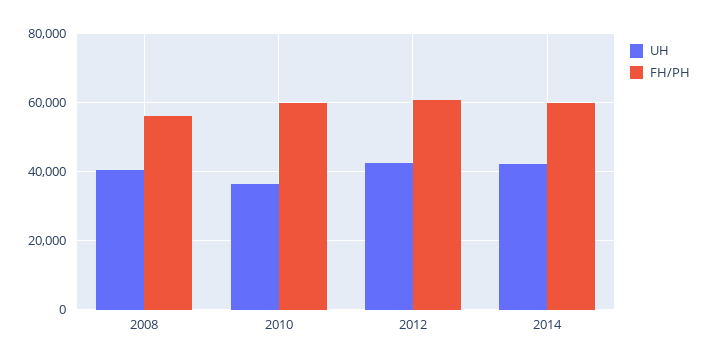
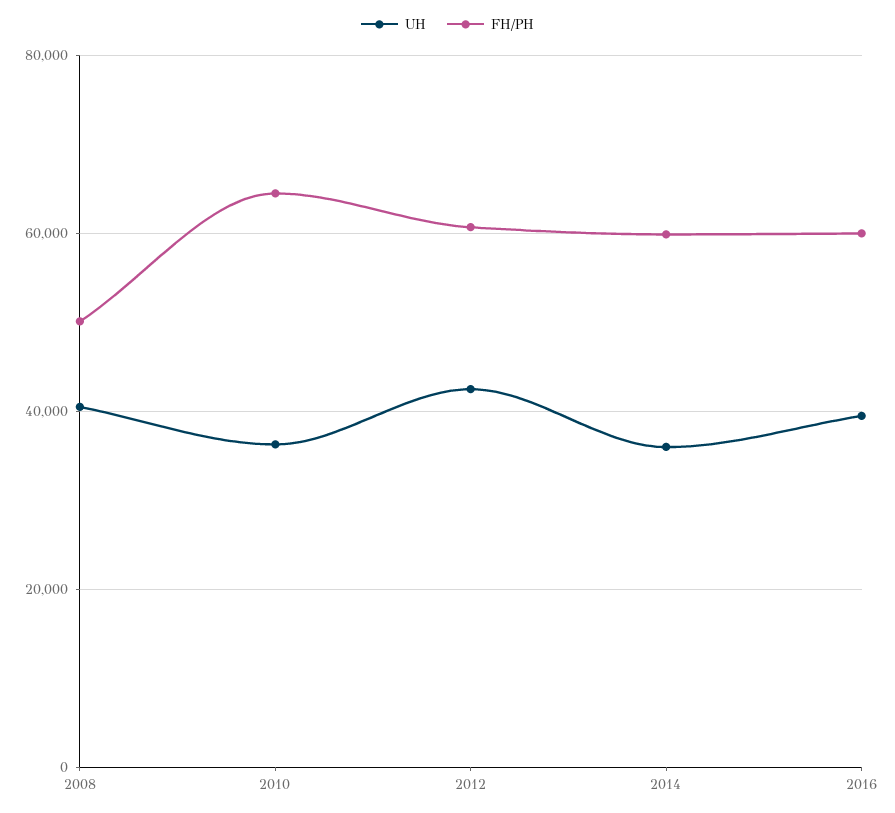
FH/PH, 2008: 56000 -> 50000
FH/PH, 2010: 60000 -> 64000
UH, 2014: 42000 -> 36000
UH, 2016: none -> 40000
FH/PH, 2016: none -> 60000

